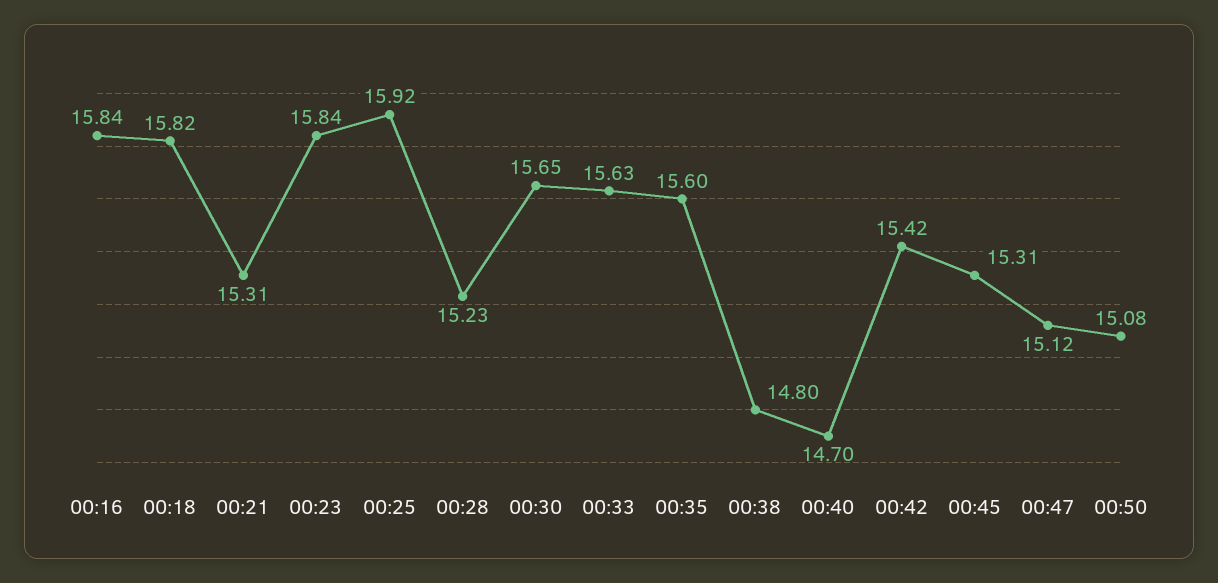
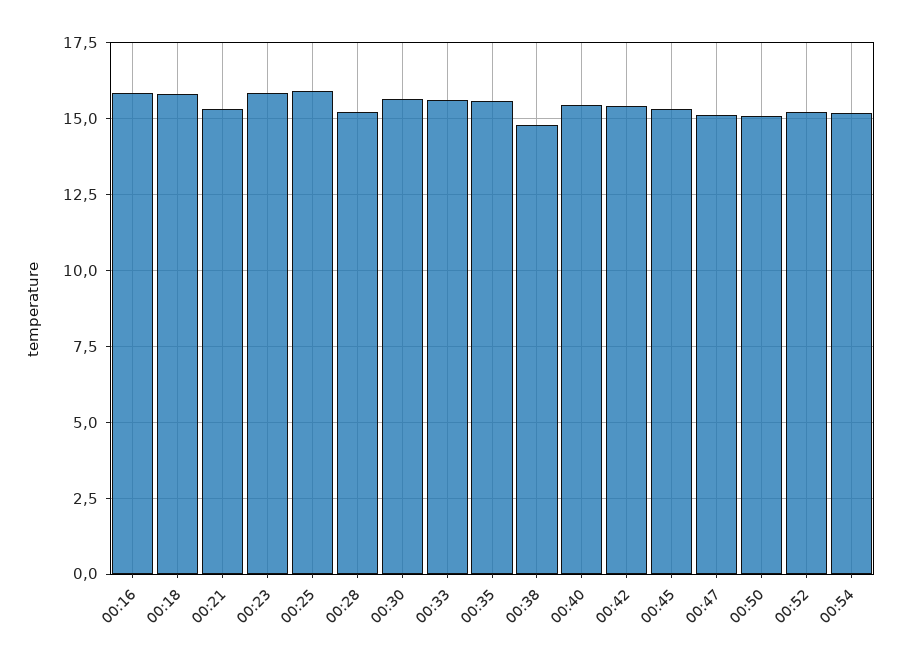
00:40: 14.7 -> 15.5
00:52: none -> 15.25
00:54: none -> 15.25

